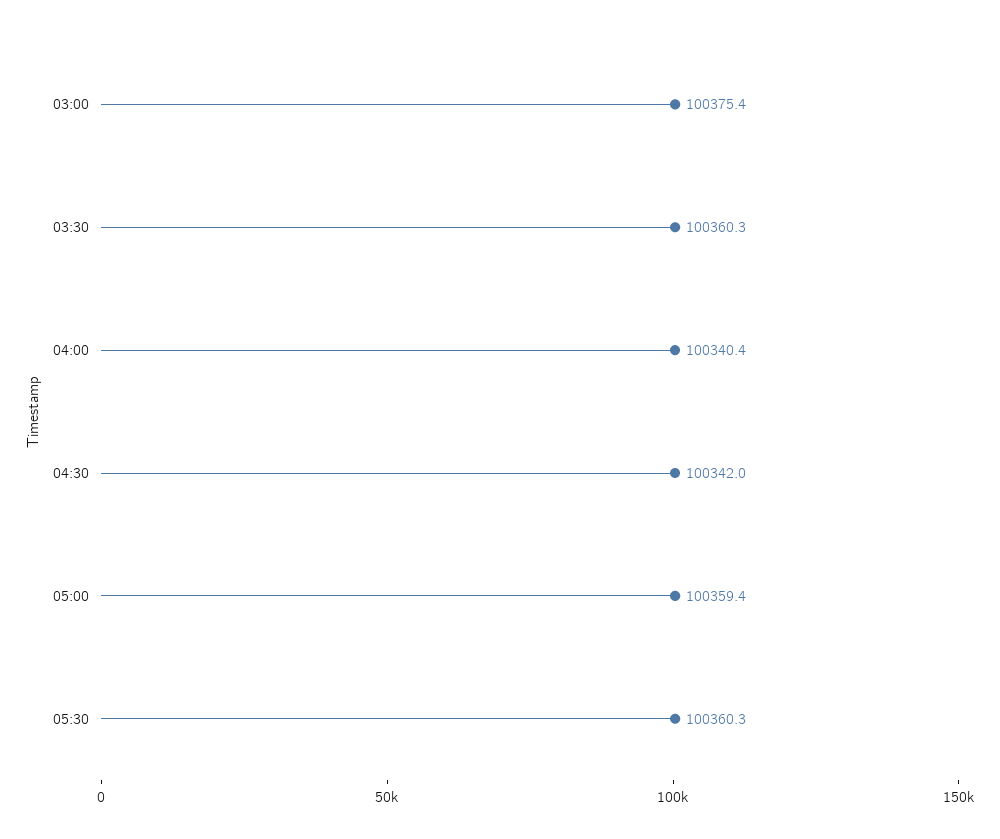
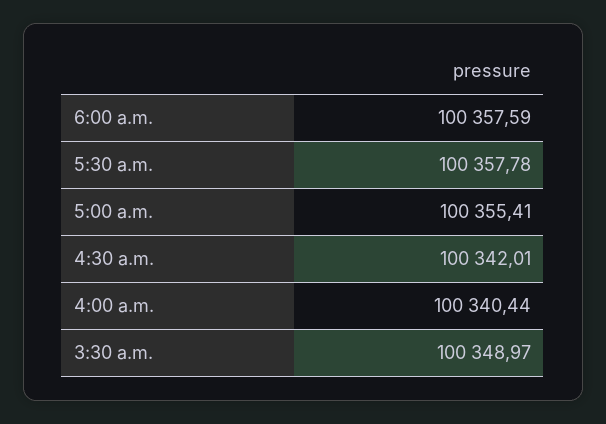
03:00: 100375.4 -> none
03:30: 100360.3 -> 100348.97
05:00: 100359.4 -> 100355.41
05:30: 100360.3 -> 100357.78
6:00 a.m.: none -> 100357.59

